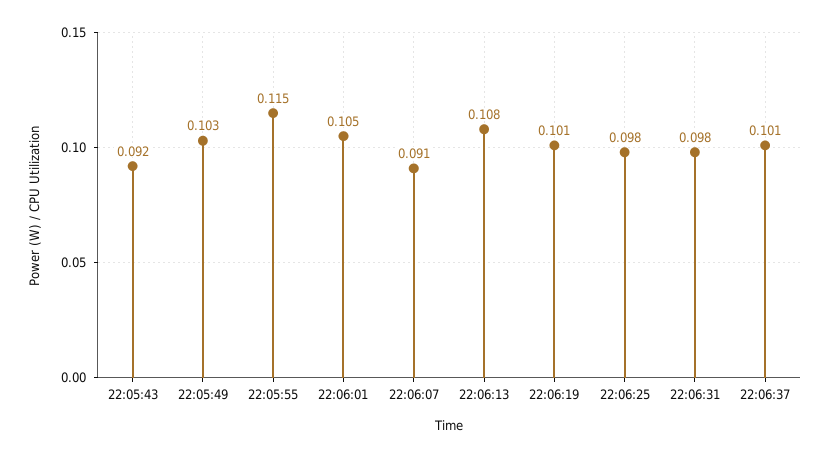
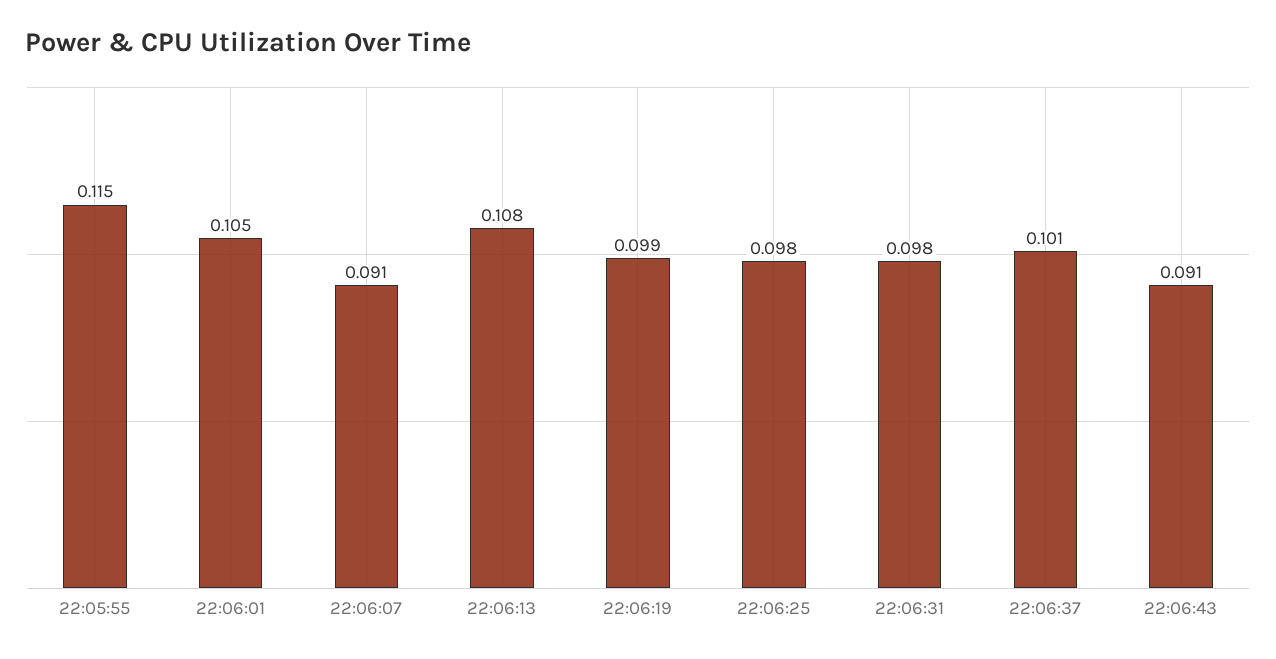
22:05:43: 0.092 -> none
22:05:49: 0.103 -> none
22:06:19: 0.101 -> 0.099
22:06:43: none -> 0.091

